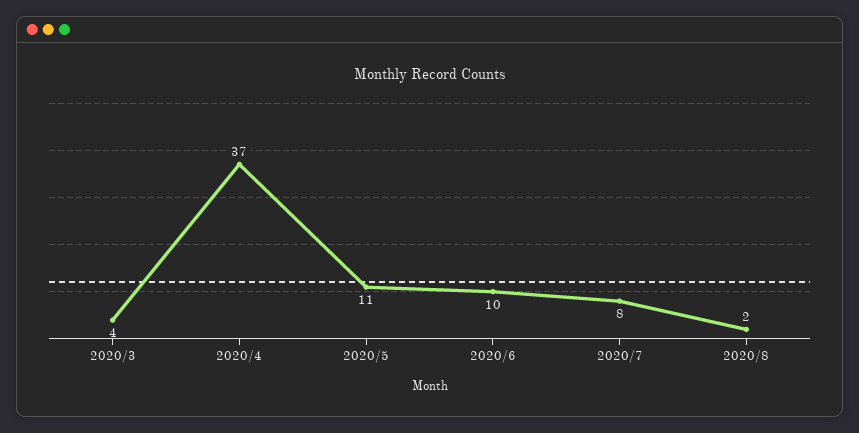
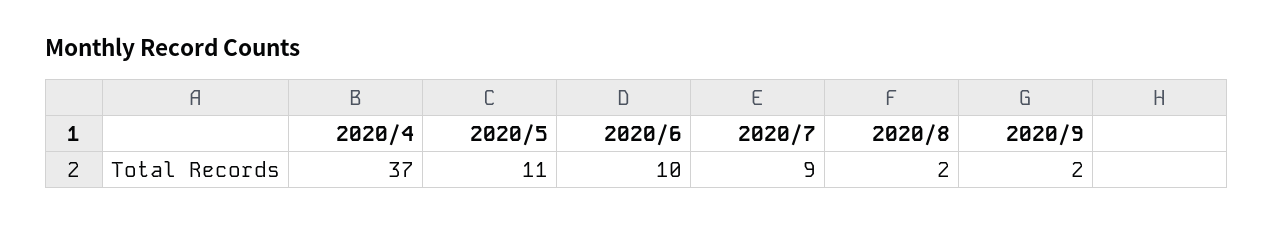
2020/3: 4 -> none
2020/7: 8 -> 9
2020/9: none -> 2

